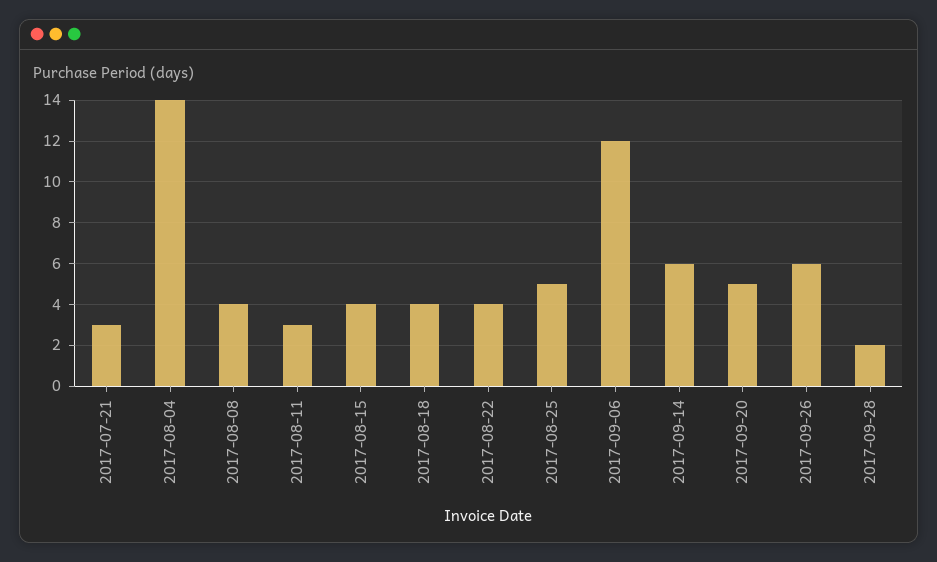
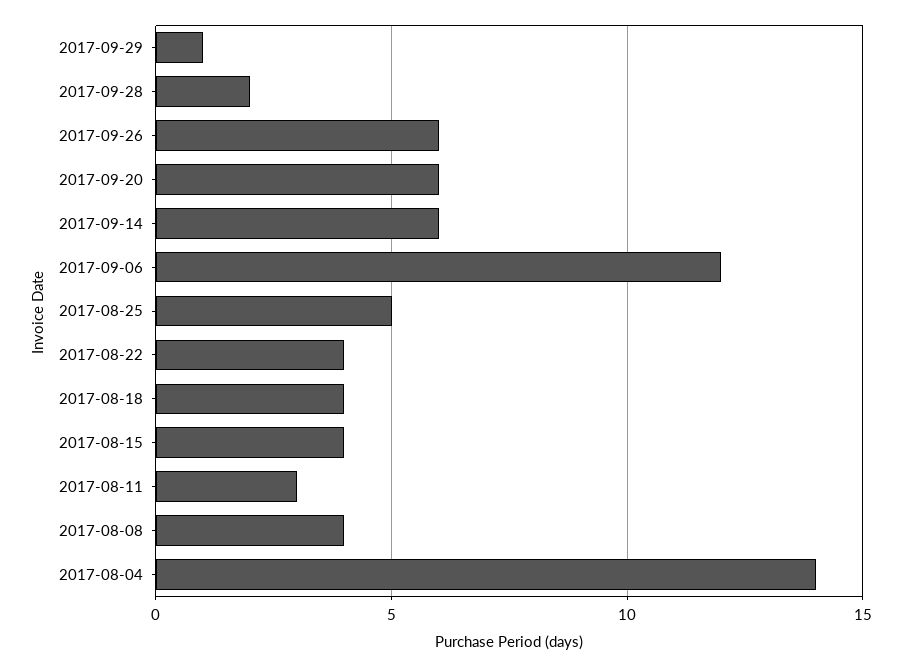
2017-07-21: 3 -> none
2017-09-20: 5 -> 6
2017-09-29: none -> 1

